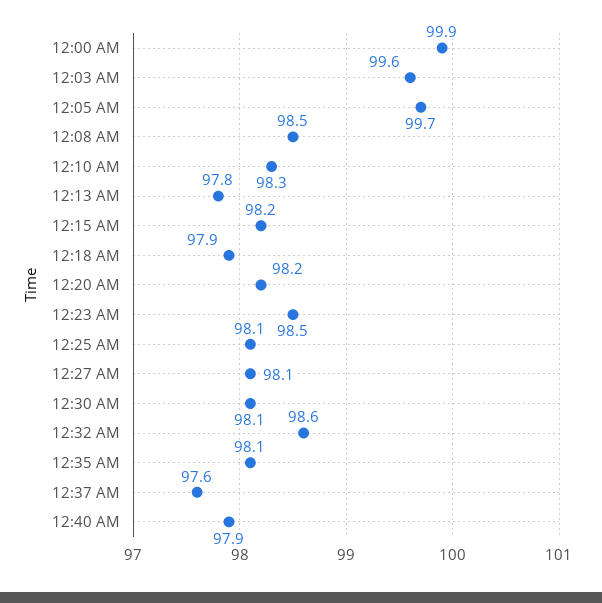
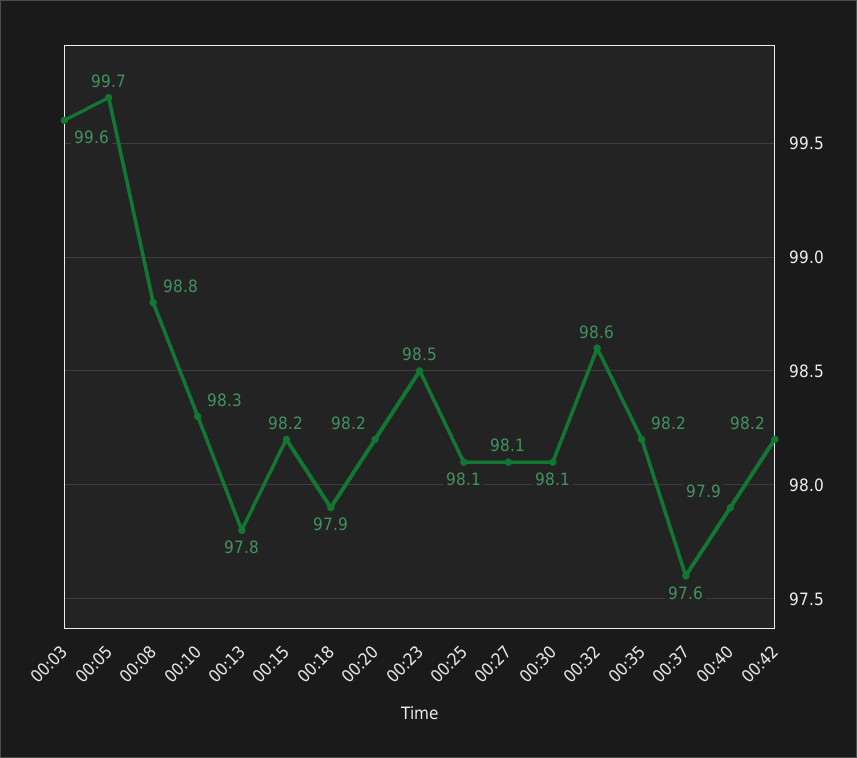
12:00 AM: 99.9 -> none
12:08 AM: 98.5 -> 98.8
12:35 AM: 98.1 -> 98.2
00:42: none -> 98.2

